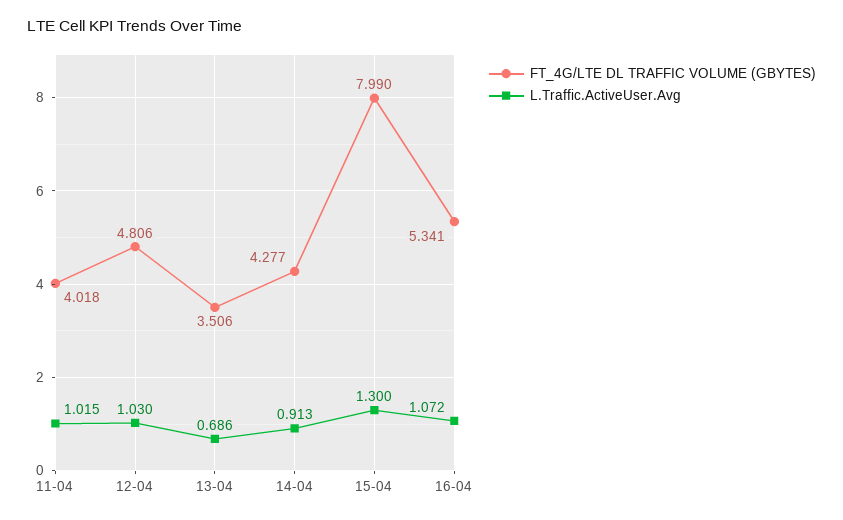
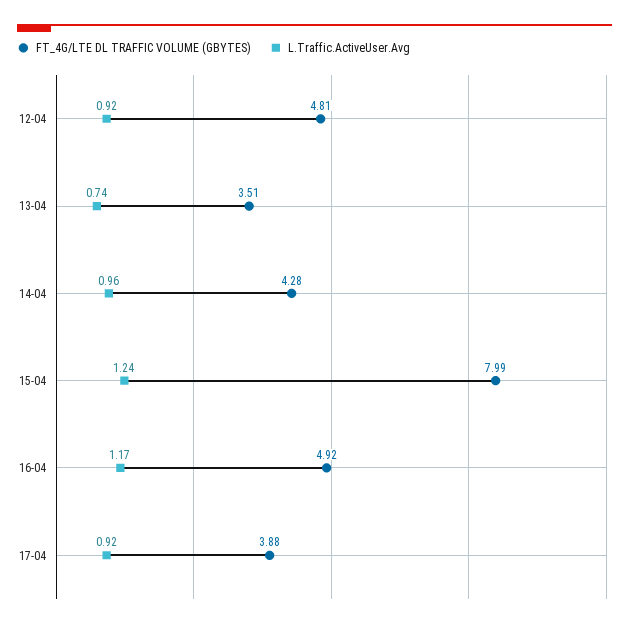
FT_4G/LTE DL TRAFFIC VOLUME (GBYTES), 11-04: 4.018 -> none
L.Traffic.ActiveUser.Avg, 11-04: 1.015 -> none
L.Traffic.ActiveUser.Avg, 12-04: 1.03 -> 0.92
L.Traffic.ActiveUser.Avg, 13-04: 0.686 -> 0.74
L.Traffic.ActiveUser.Avg, 14-04: 0.913 -> 0.96
L.Traffic.ActiveUser.Avg, 15-04: 1.3 -> 1.24
FT_4G/LTE DL TRAFFIC VOLUME (GBYTES), 16-04: 5.341 -> 4.92
L.Traffic.ActiveUser.Avg, 16-04: 1.072 -> 1.17
FT_4G/LTE DL TRAFFIC VOLUME (GBYTES), 17-04: none -> 3.88
L.Traffic.ActiveUser.Avg, 17-04: none -> 0.92

